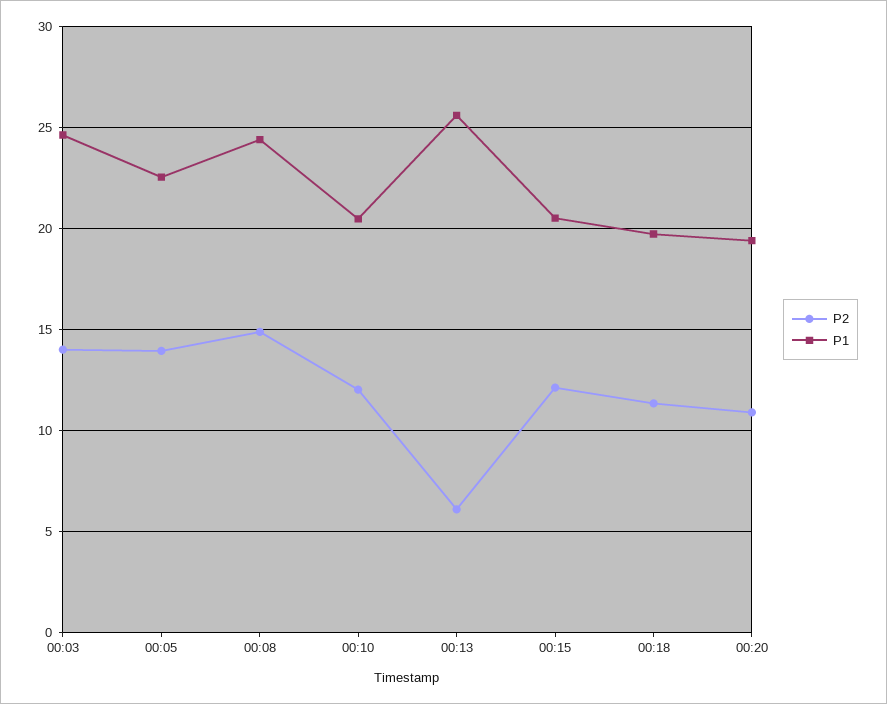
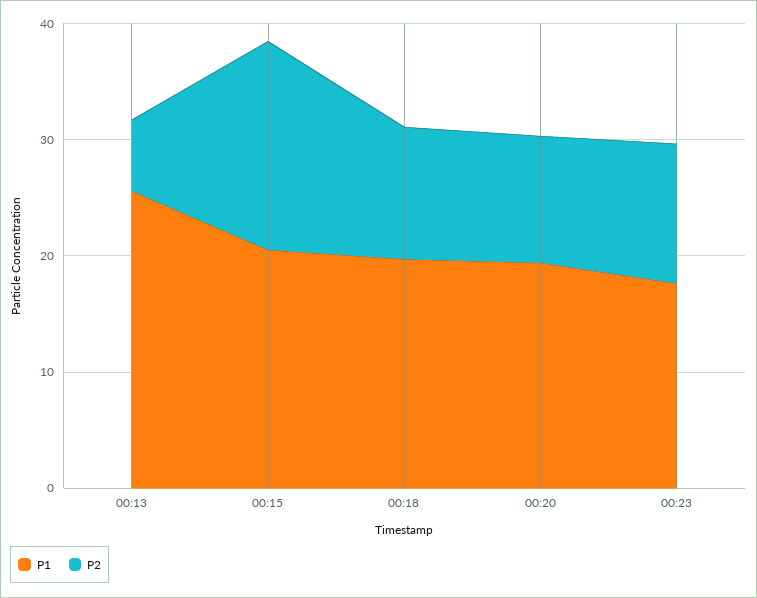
P2, 00:03: 14 -> none
P1, 00:03: 24.5 -> none
P2, 00:05: 14 -> none
P1, 00:05: 22.5 -> none
P2, 00:08: 15 -> none
P1, 00:08: 24.5 -> none
P2, 00:10: 12 -> none
P1, 00:10: 20.5 -> none
P2, 00:15: 12 -> 18
P1, 00:23: none -> 18
P2, 00:23: none -> 12

